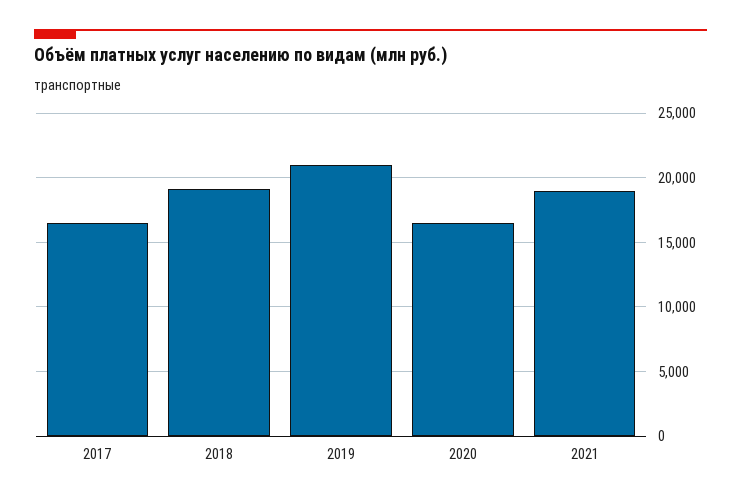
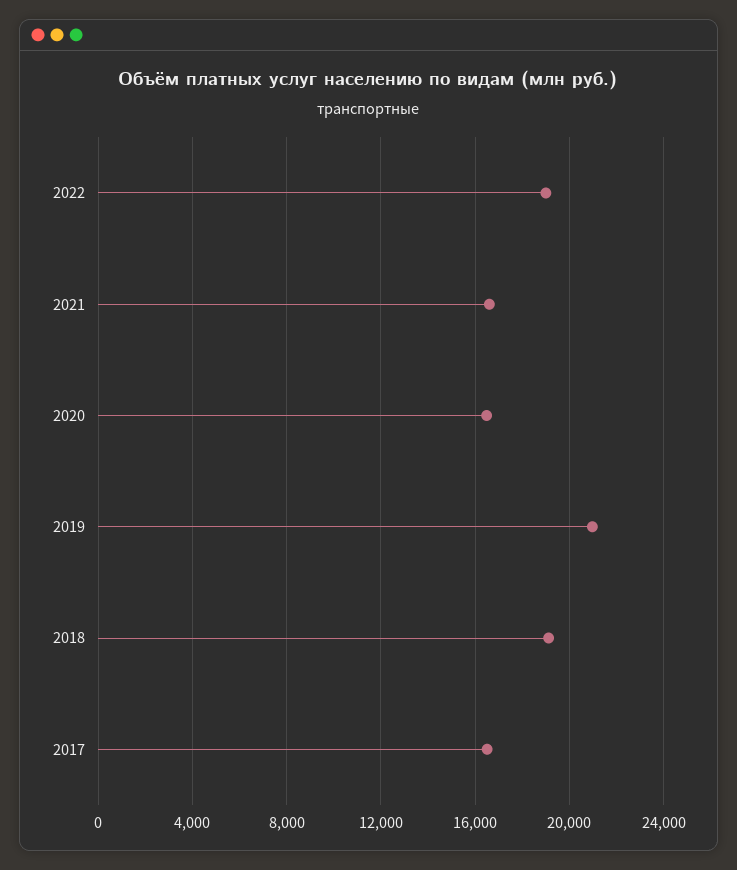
2021: 19000 -> 16500
2022: none -> 19000

